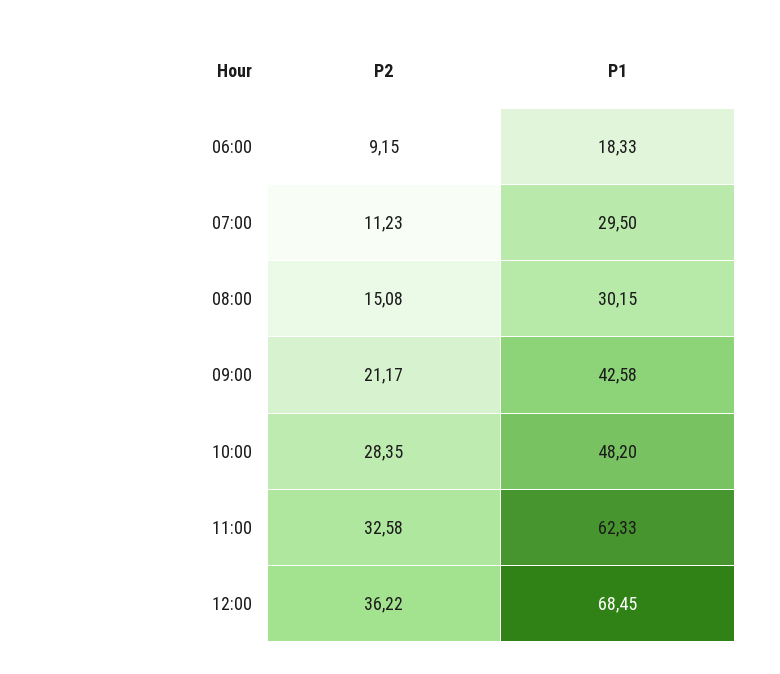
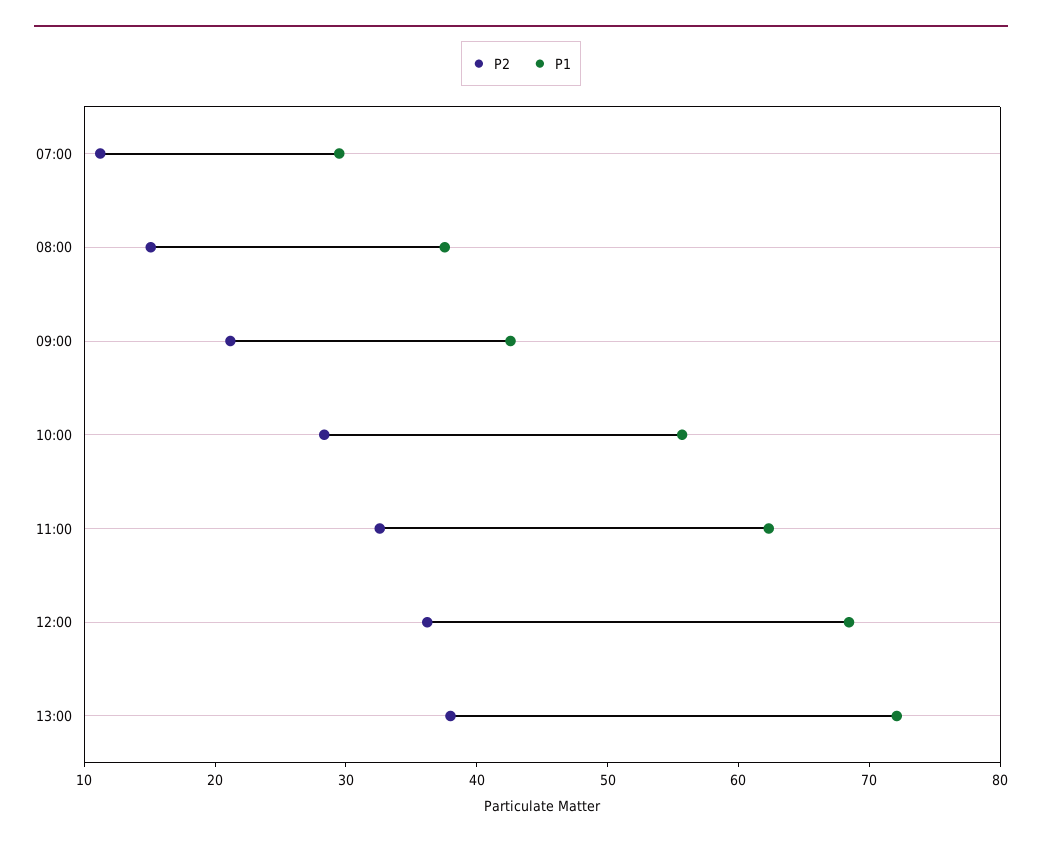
P2, 06:00: 9.15 -> none
P1, 06:00: 18.33 -> none
P1, 08:00: 30.15 -> 38
P1, 10:00: 48.2 -> 56
P2, 13:00: none -> 38
P1, 13:00: none -> 72

